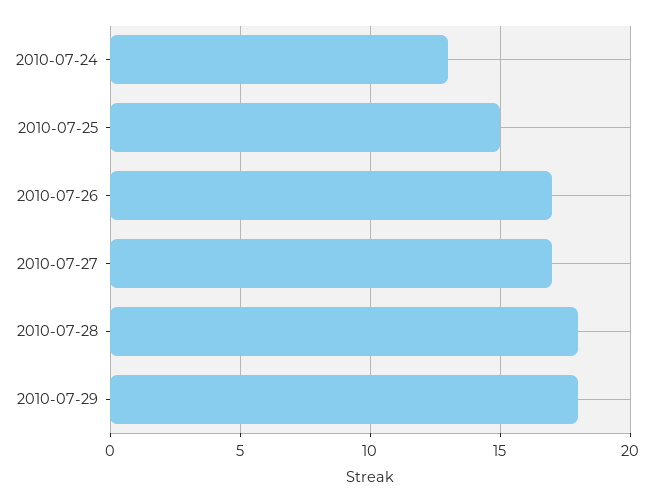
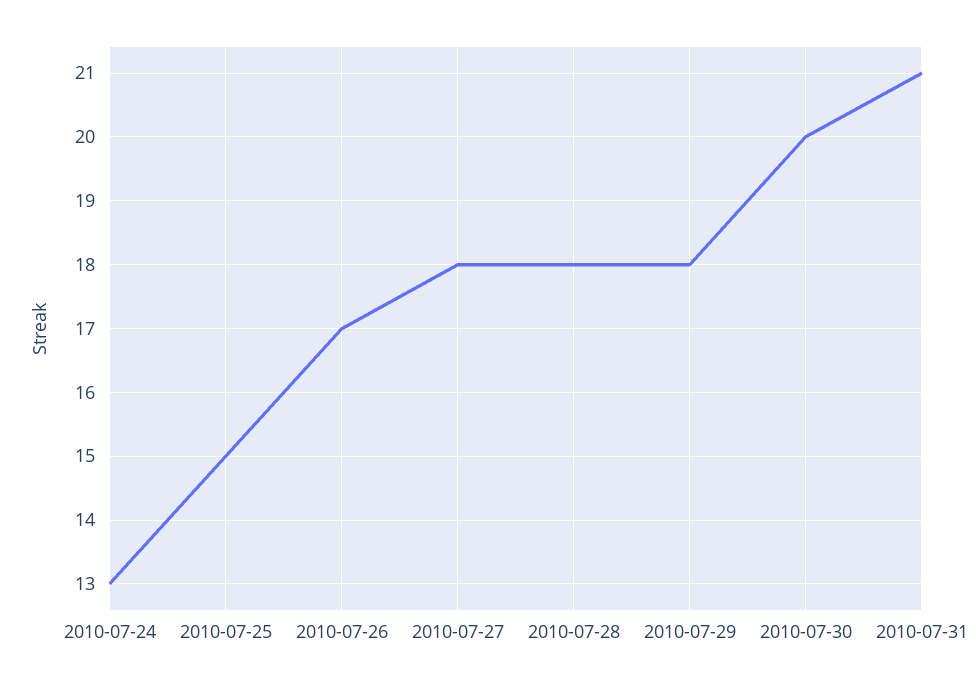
2010-07-27: 17 -> 18
2010-07-30: none -> 20
2010-07-31: none -> 21

